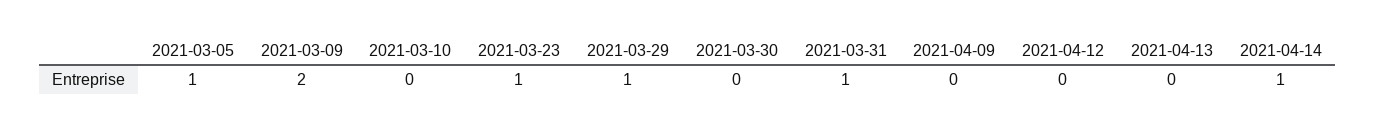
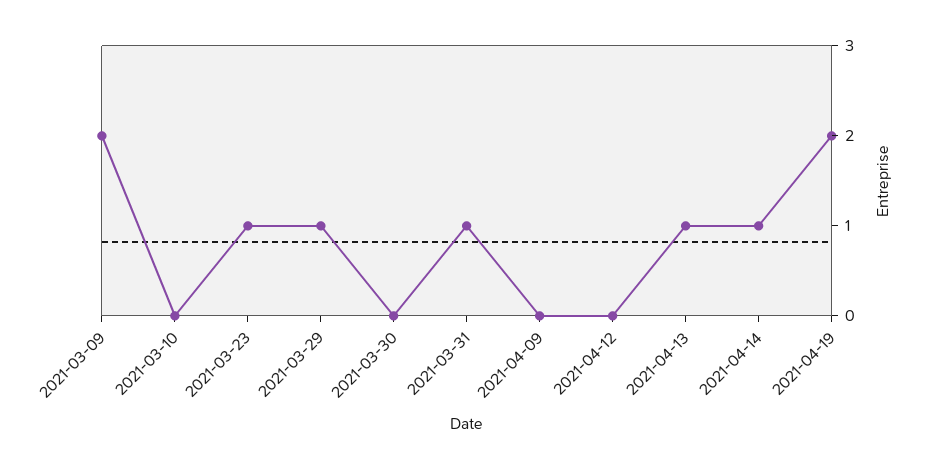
2021-03-05: 1 -> none
2021-04-13: 0 -> 1
2021-04-19: none -> 2

